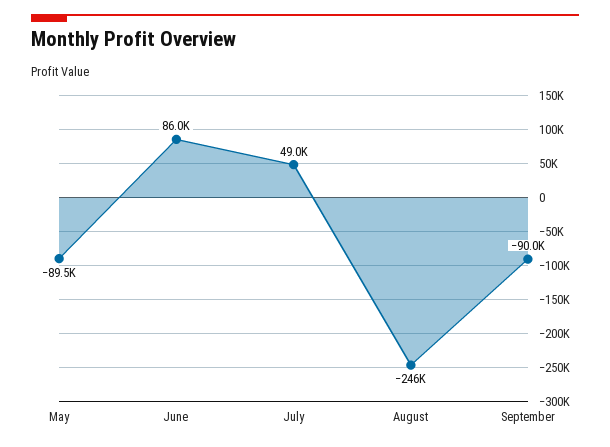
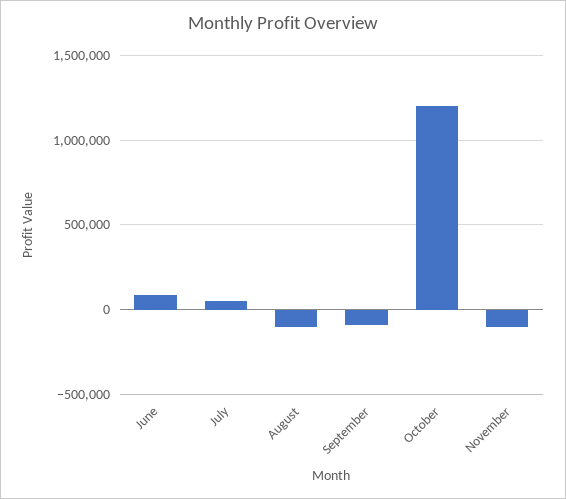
May: -89500 -> none
August: -246000 -> -100000
October: none -> 1200000
November: none -> -100000

